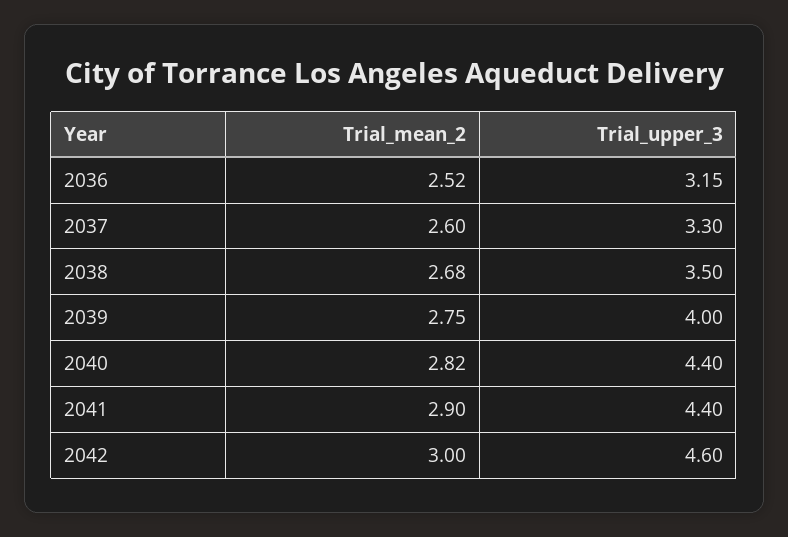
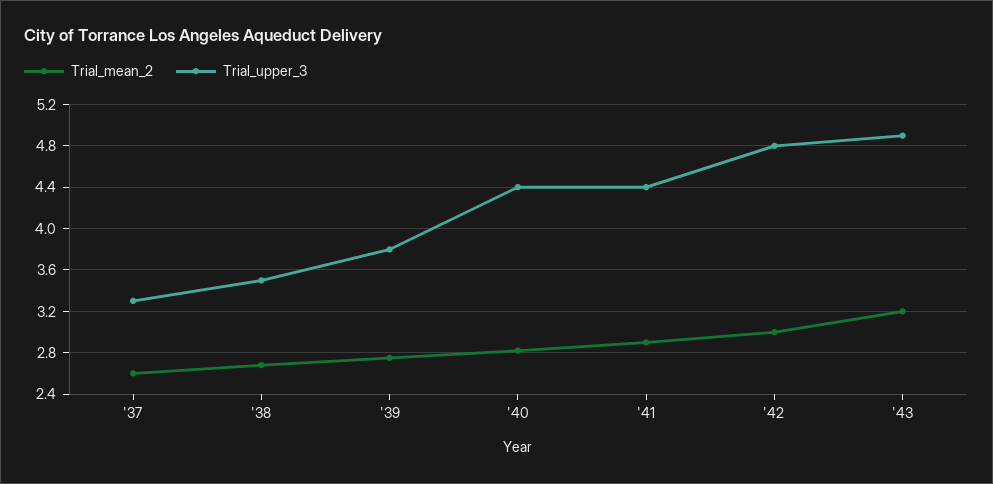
Trial_mean_2, 2036: 2.52 -> none
Trial_upper_3, 2036: 3.15 -> none
Trial_upper_3, 2039: 4 -> 3.8
Trial_upper_3, 2042: 4.6 -> 4.8
Trial_mean_2, '43: none -> 3.2
Trial_upper_3, '43: none -> 4.9

